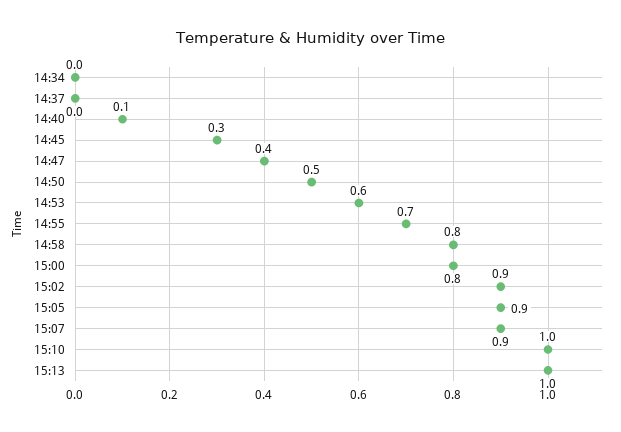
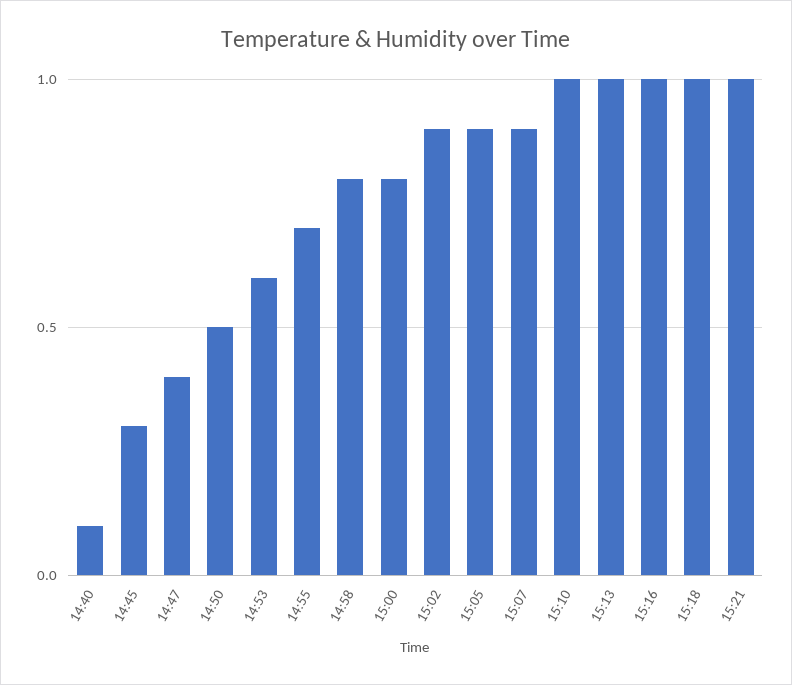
14:34: 0 -> none
14:37: 0 -> none
15:16: none -> 1
15:18: none -> 1
15:21: none -> 1

